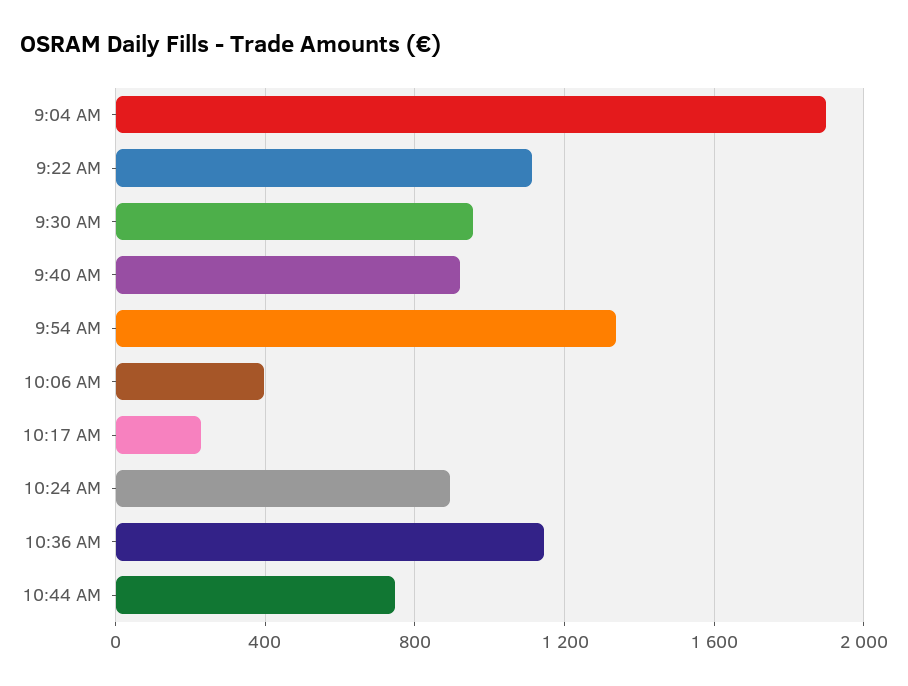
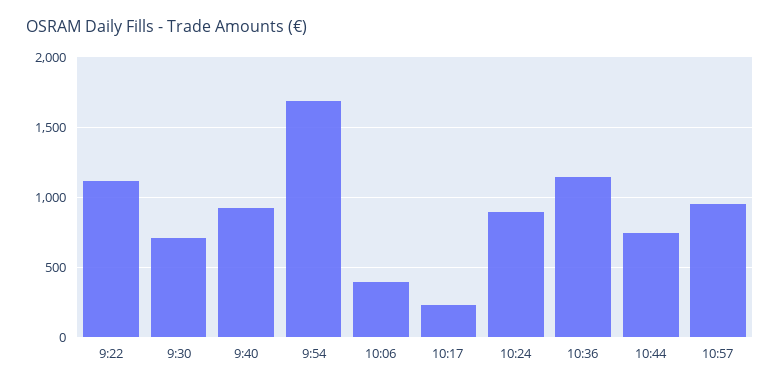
9:04 AM: 1900 -> none
9:30 AM: 950 -> 700
9:54 AM: 1350 -> 1700
10:57: none -> 950

